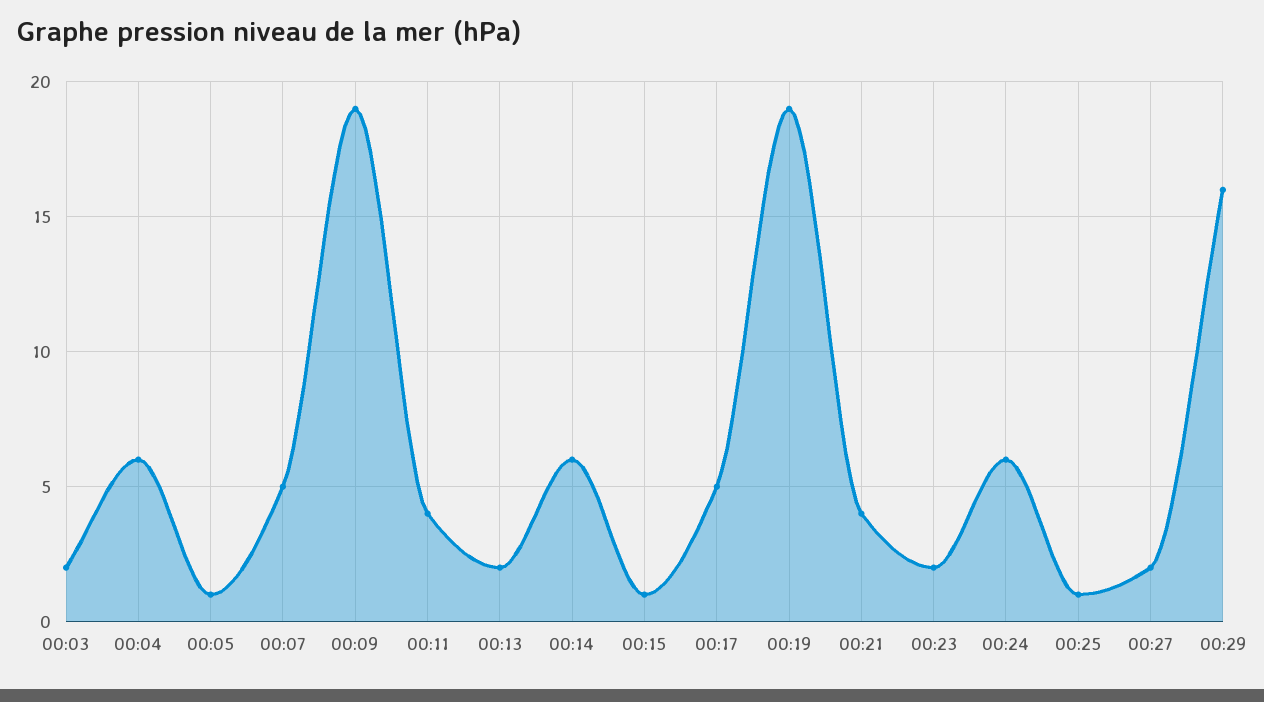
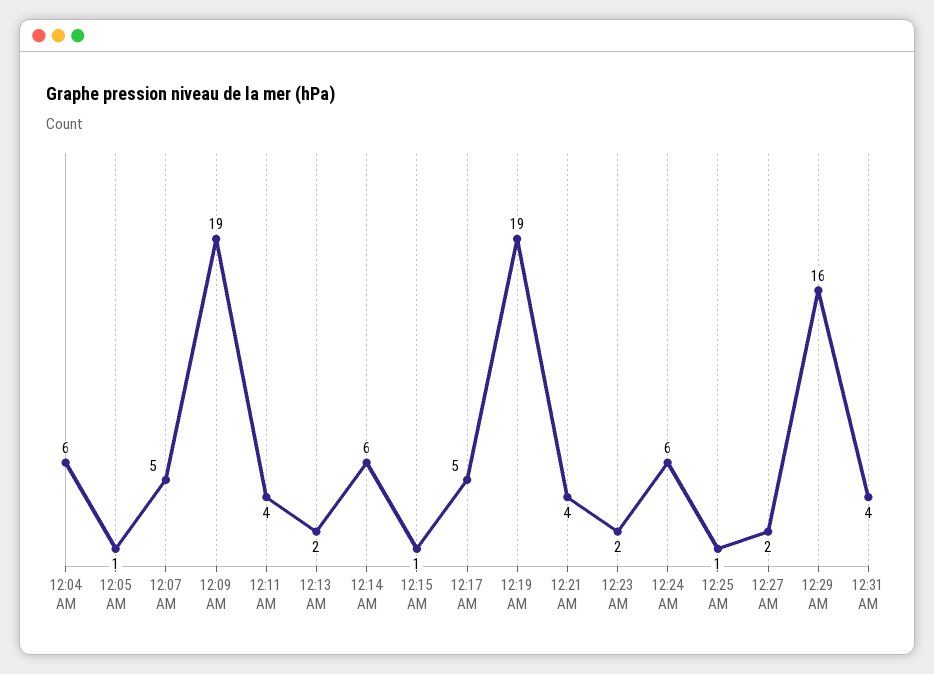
00:03: 2 -> none
12:31 AM: none -> 4

